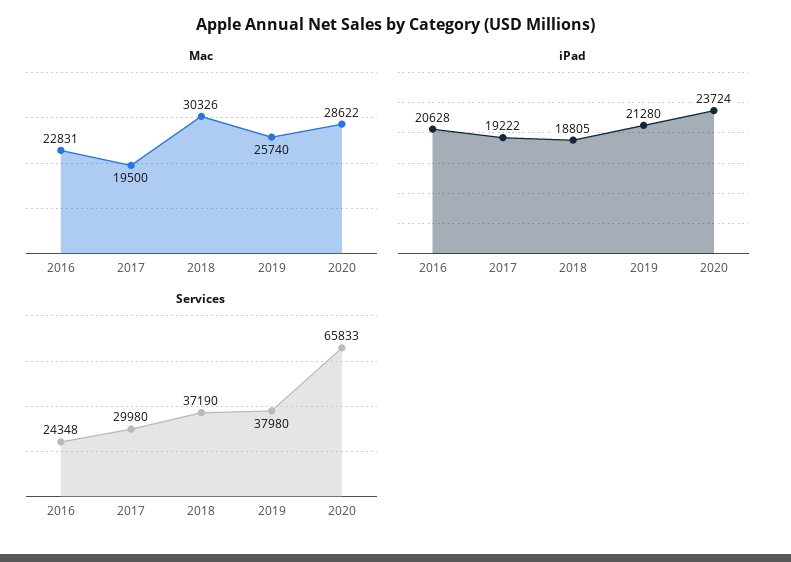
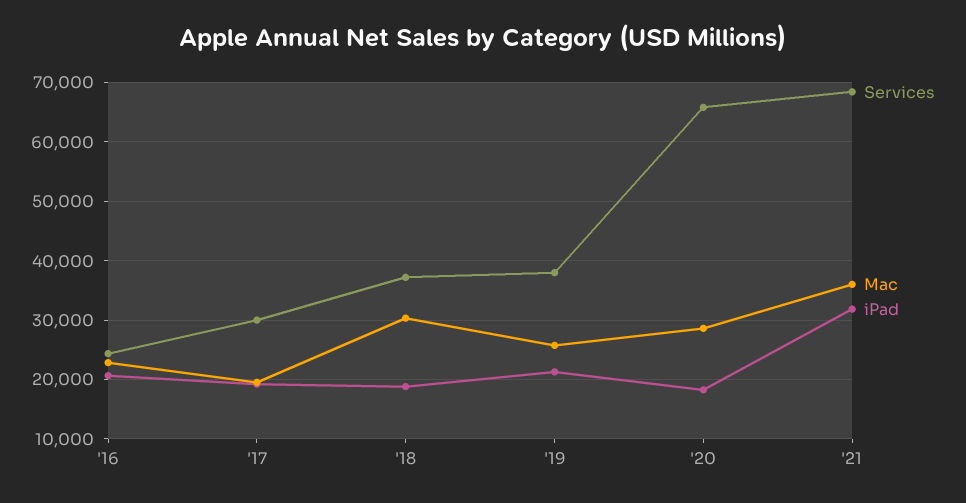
iPad, 2020: 23724 -> 18000
Services, '21: none -> 68000
Mac, '21: none -> 36000
iPad, '21: none -> 32000

